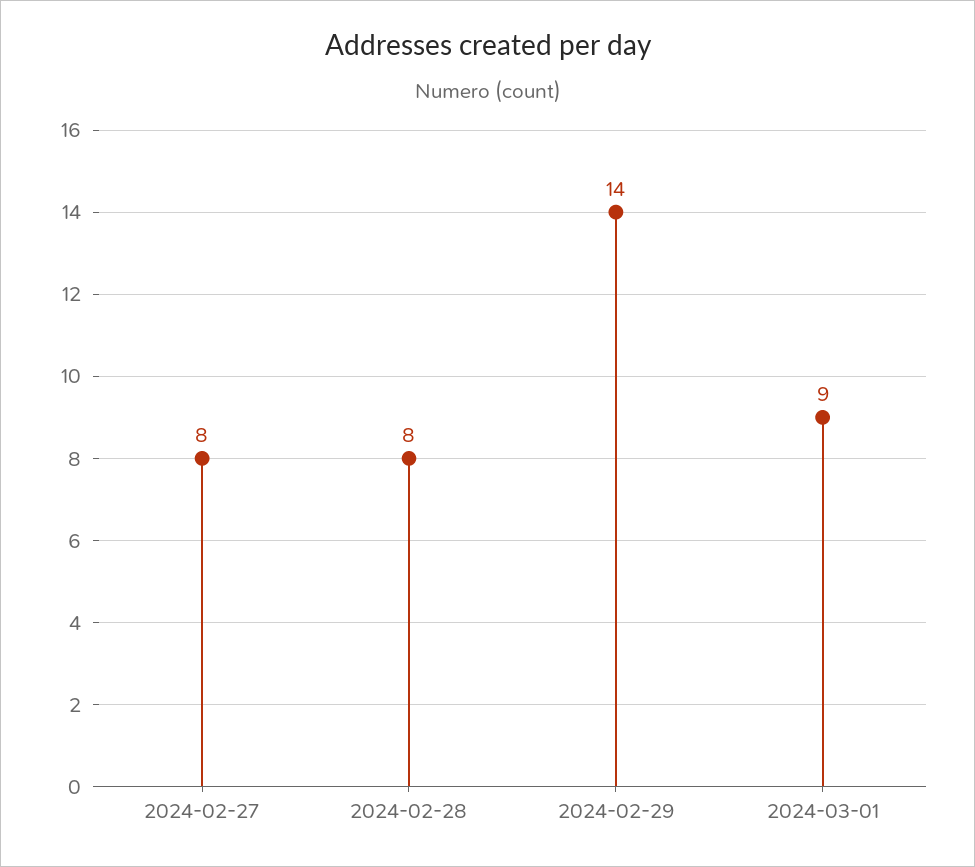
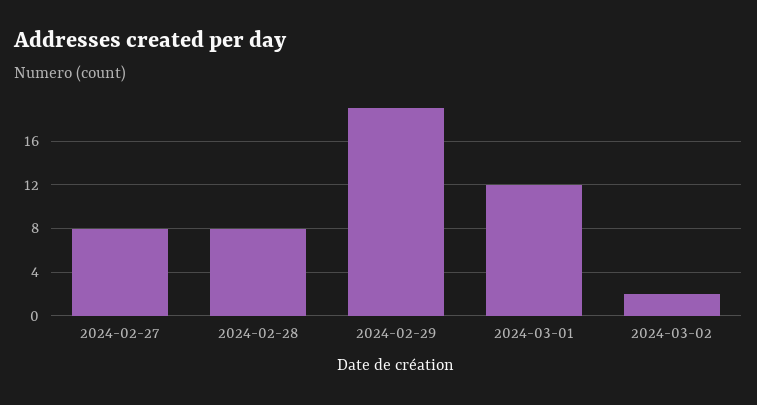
2024-02-29: 14 -> 19
2024-03-01: 9 -> 12
2024-03-02: none -> 2

